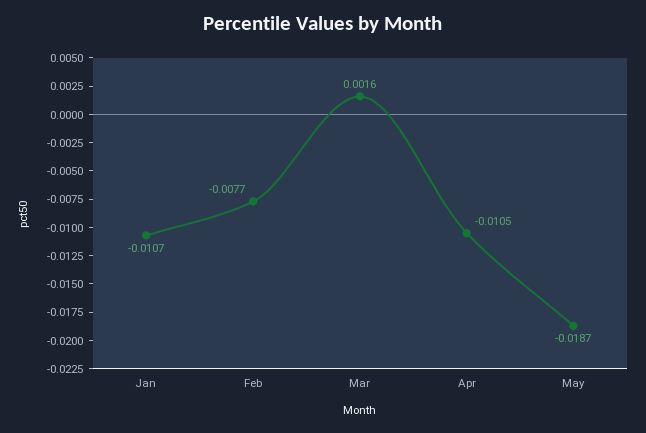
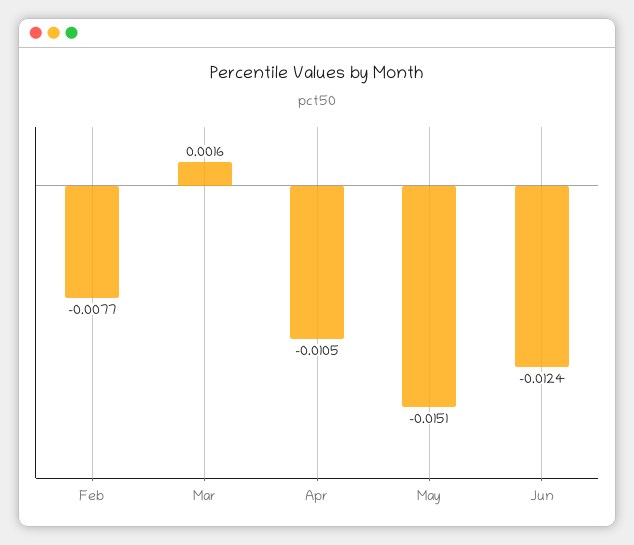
Jan: -0.0107 -> none
May: -0.0187 -> -0.0151
Jun: none -> -0.0124

